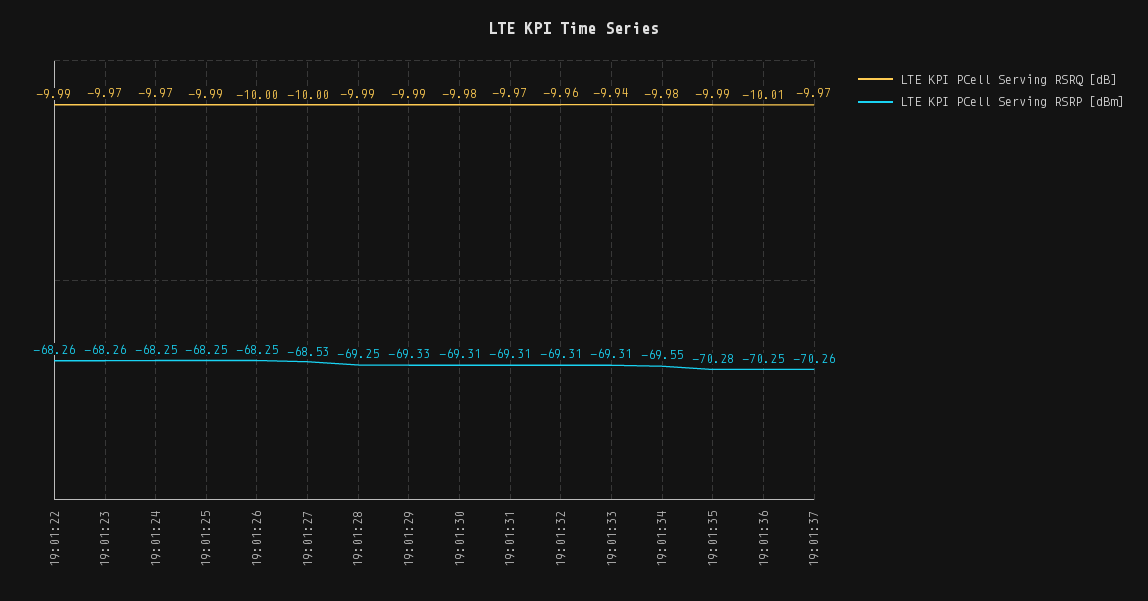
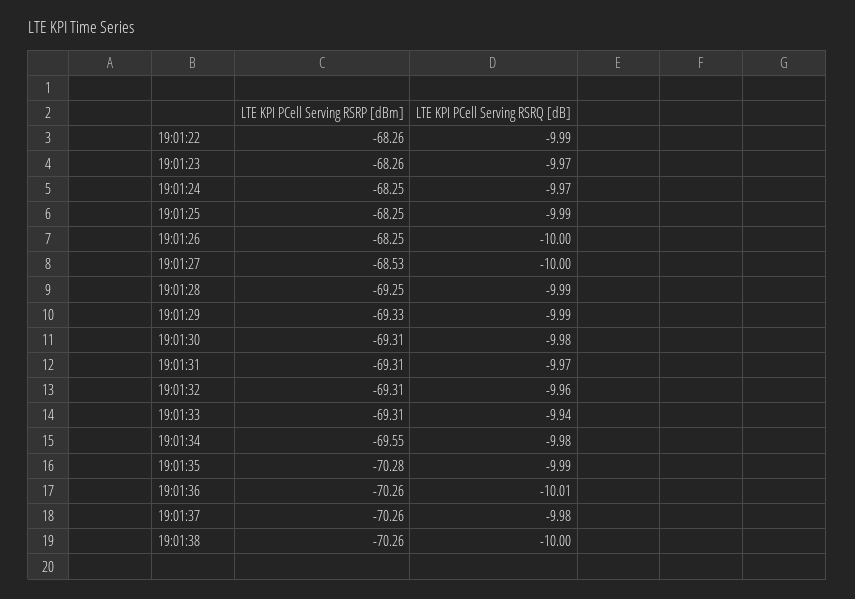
LTE KPI PCell Serving RSRP [dBm], 19:01:36: -70.25 -> -70.26
LTE KPI PCell Serving RSRQ [dB], 19:01:37: -9.97 -> -9.98
LTE KPI PCell Serving RSRP [dBm], 19:01:38: none -> -70.26
LTE KPI PCell Serving RSRQ [dB], 19:01:38: none -> -10

